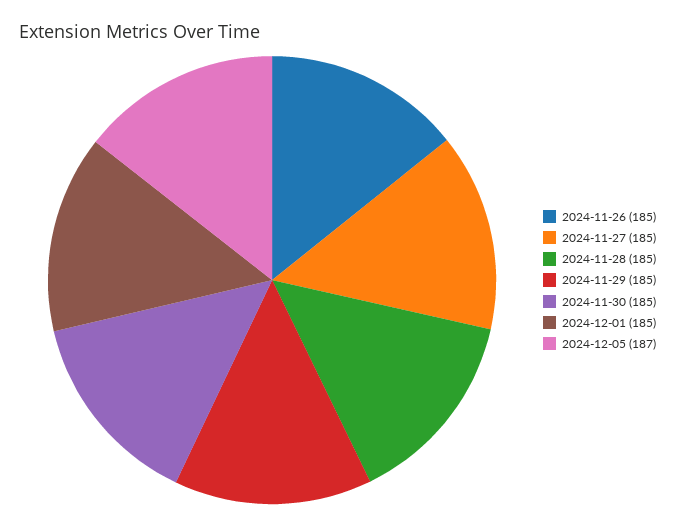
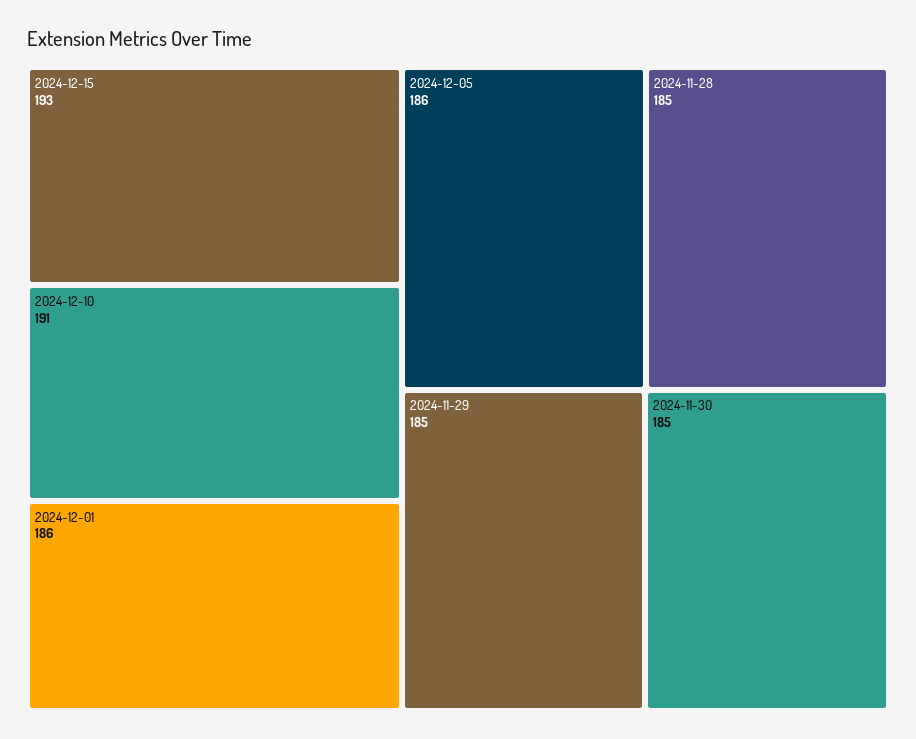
2024-11-26: 185 -> none
2024-11-27: 185 -> none
2024-12-01: 185 -> 186
2024-12-05: 187 -> 186
2024-12-15: none -> 193
2024-12-10: none -> 191

